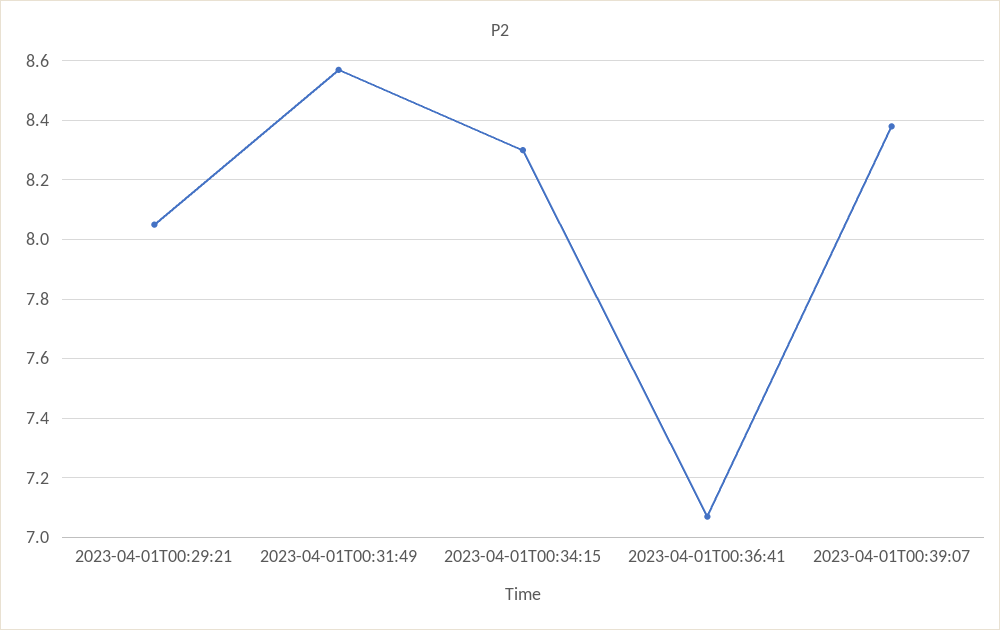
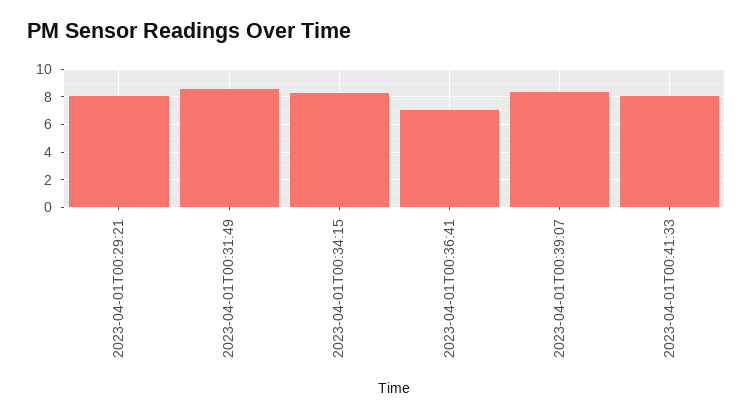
2023-04-01T00:41:33: none -> 8

